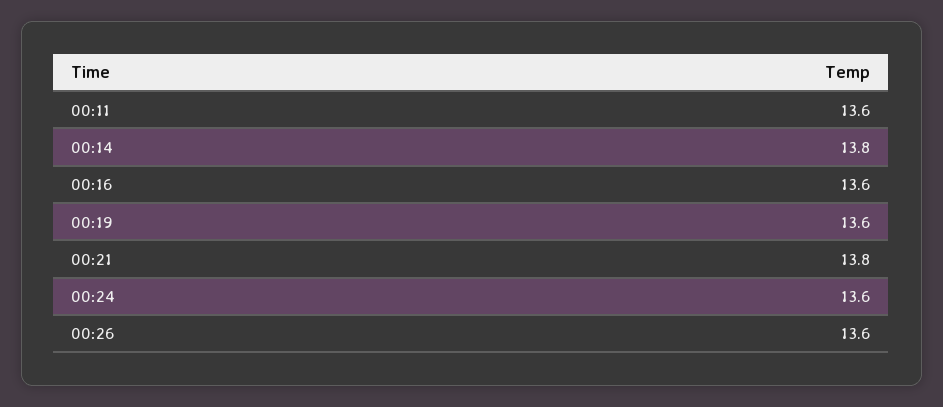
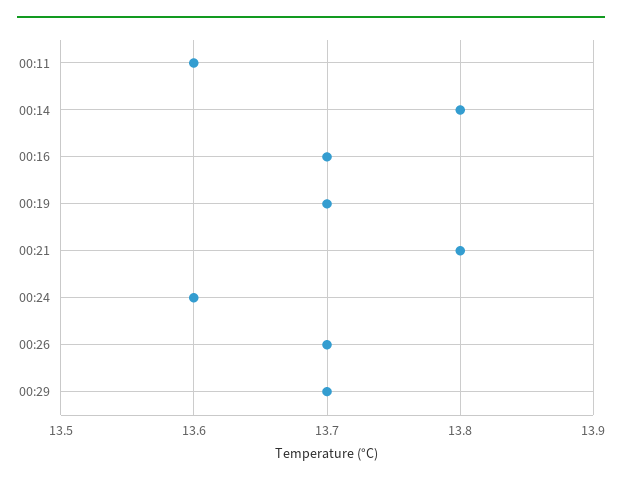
00:16: 13.6 -> 13.7
00:19: 13.6 -> 13.7
00:26: 13.6 -> 13.7
00:29: none -> 13.7

